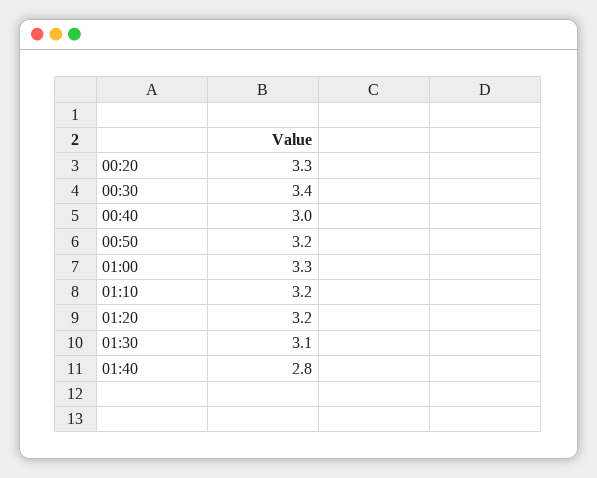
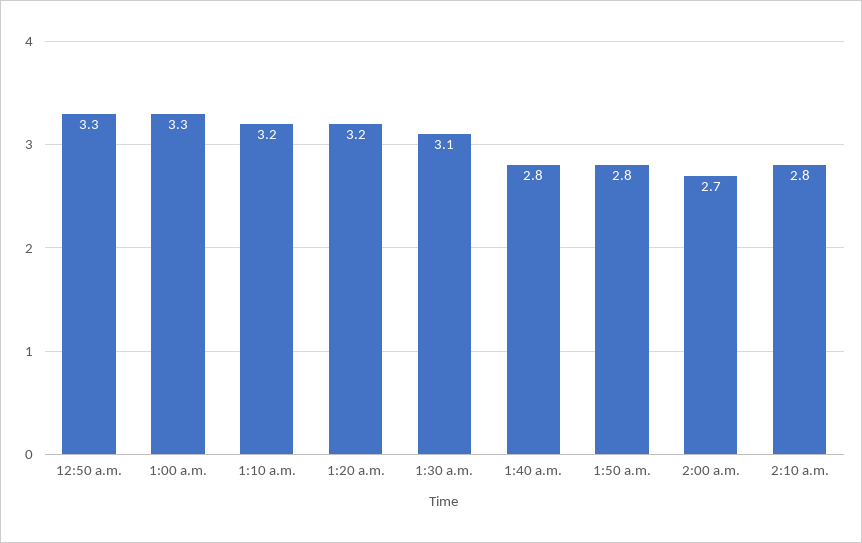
00:20: 3.3 -> none
00:30: 3.4 -> none
00:40: 3 -> none
00:50: 3.2 -> 3.3
1:50 a.m.: none -> 2.8
2:00 a.m.: none -> 2.7
2:10 a.m.: none -> 2.8

